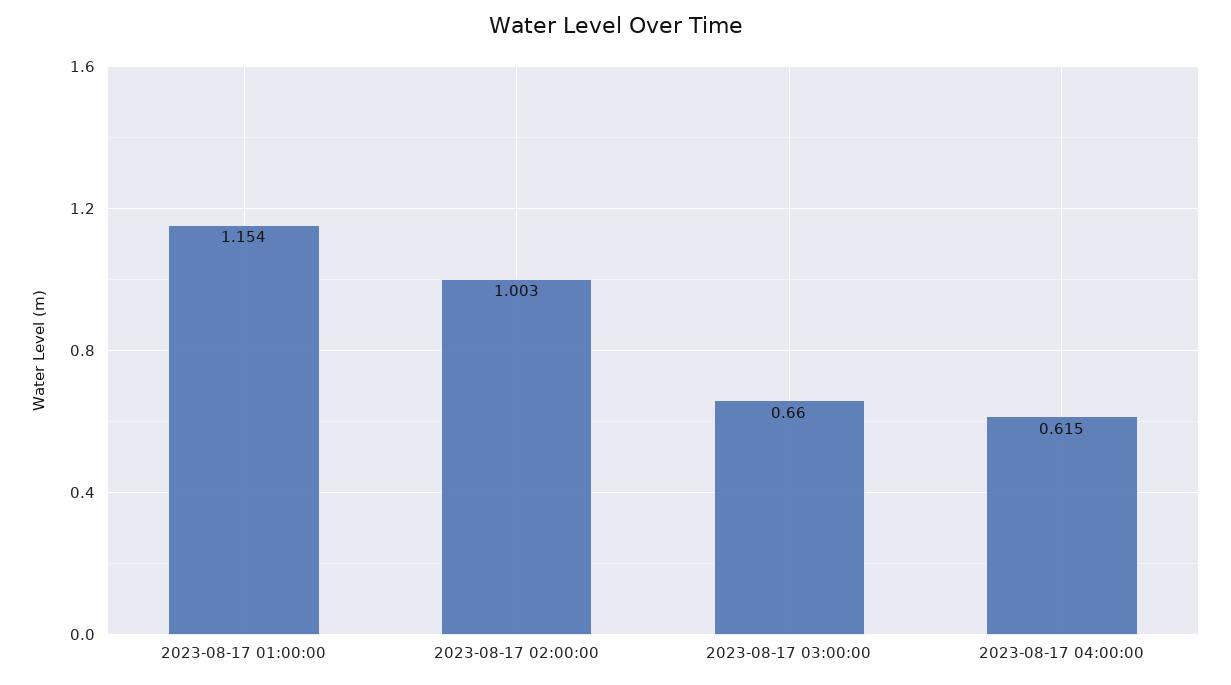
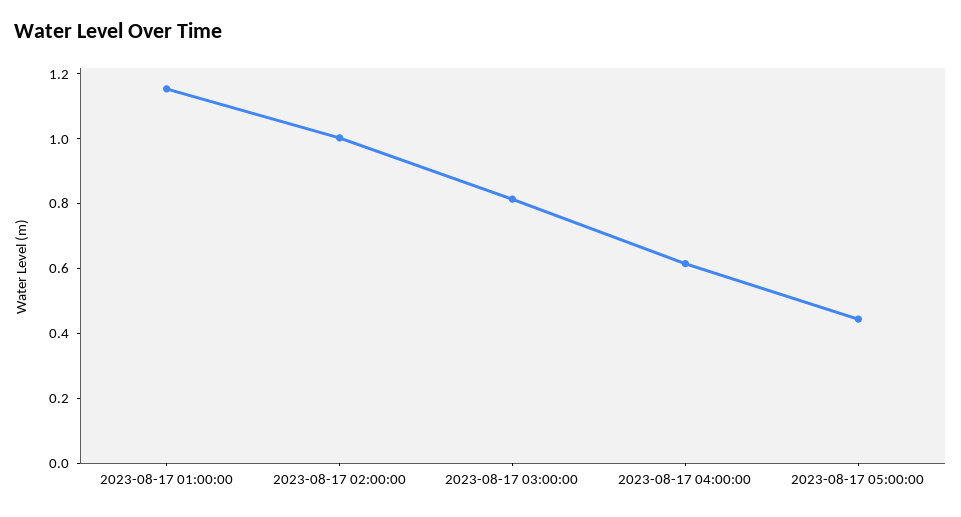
2023-08-17 03:00:00: 0.66 -> 0.8
2023-08-17 05:00:00: none -> 0.45

